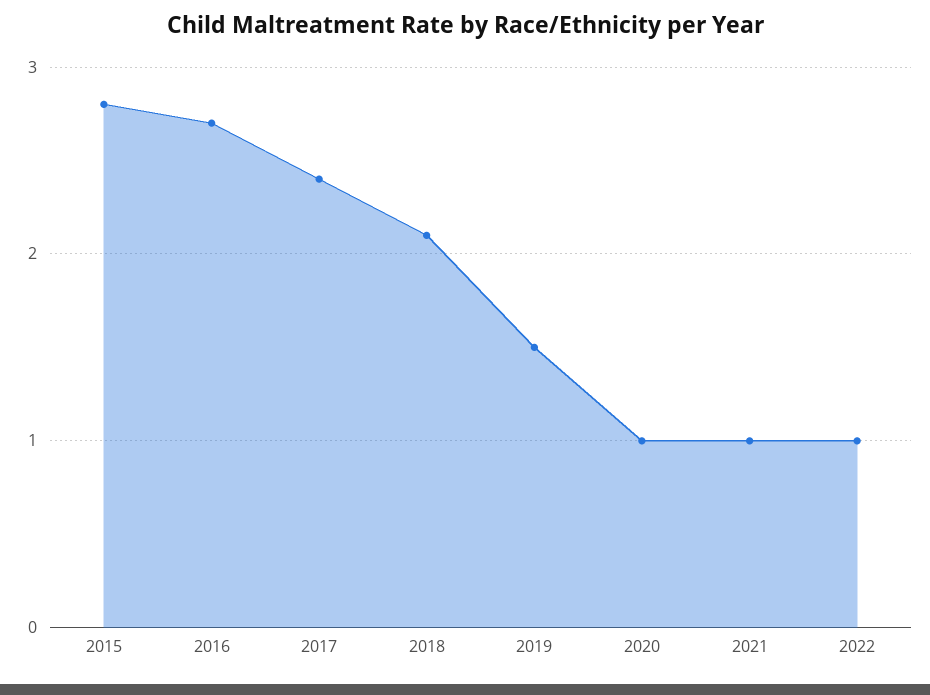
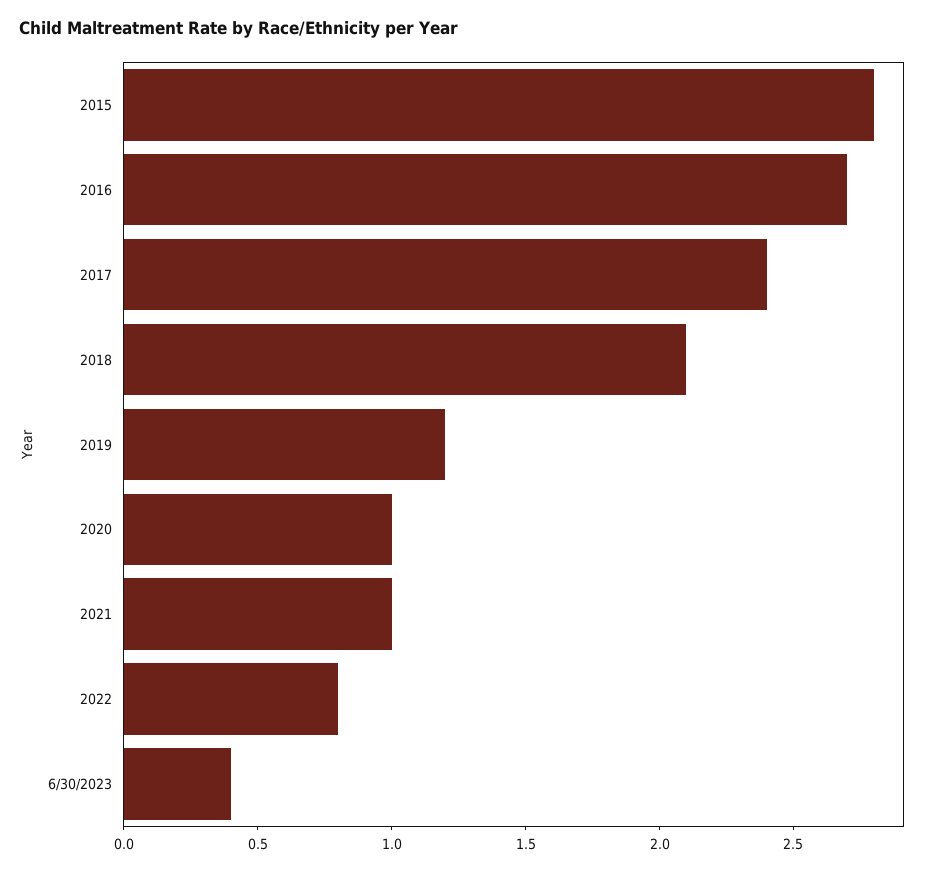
2019: 1.5 -> 1.2
2022: 1 -> 0.8
6/30/2023: none -> 0.4

